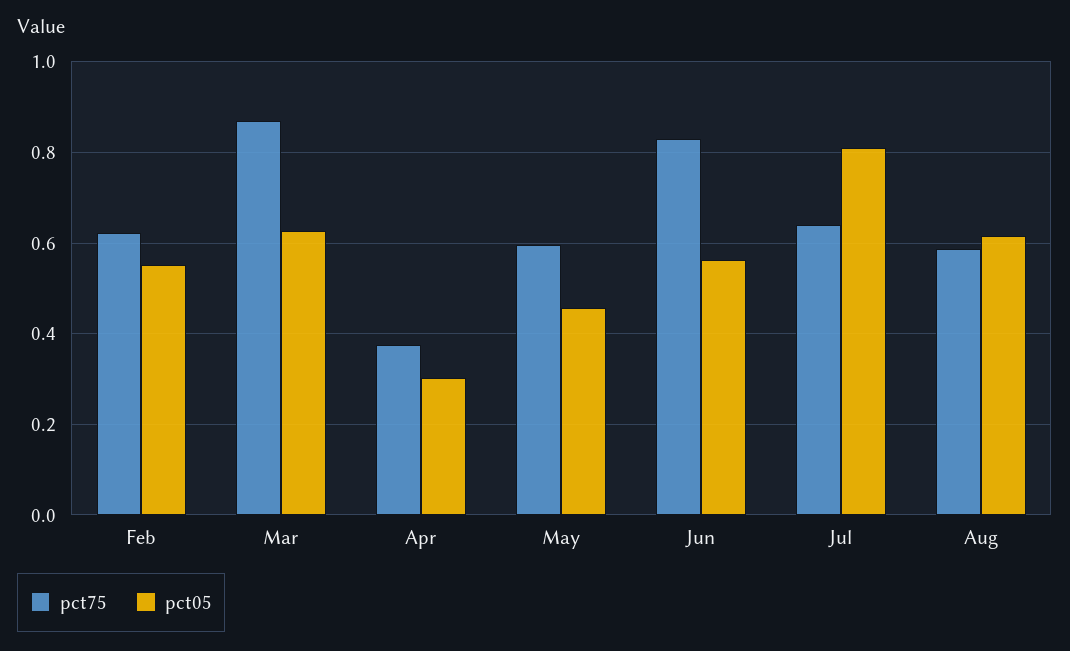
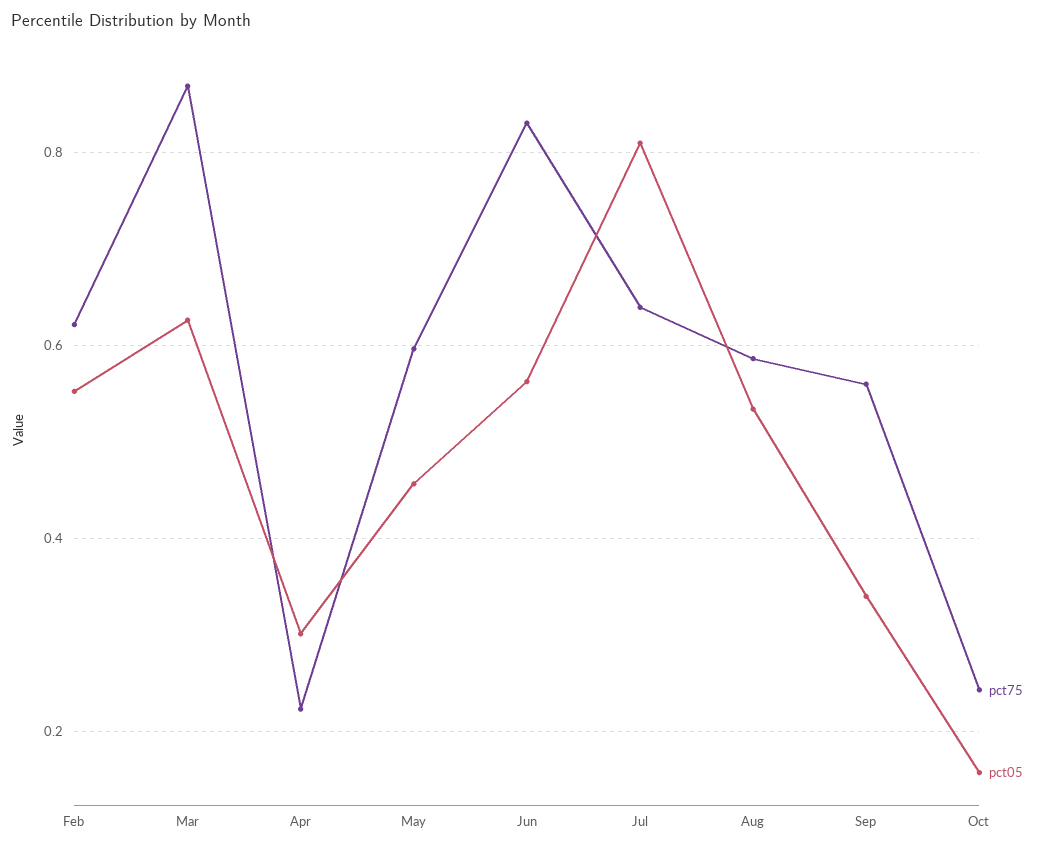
pct75, Apr: 0.38 -> 0.22
pct05, Aug: 0.62 -> 0.54
pct75, Sep: none -> 0.56
pct05, Sep: none -> 0.34
pct75, Oct: none -> 0.24
pct05, Oct: none -> 0.16

